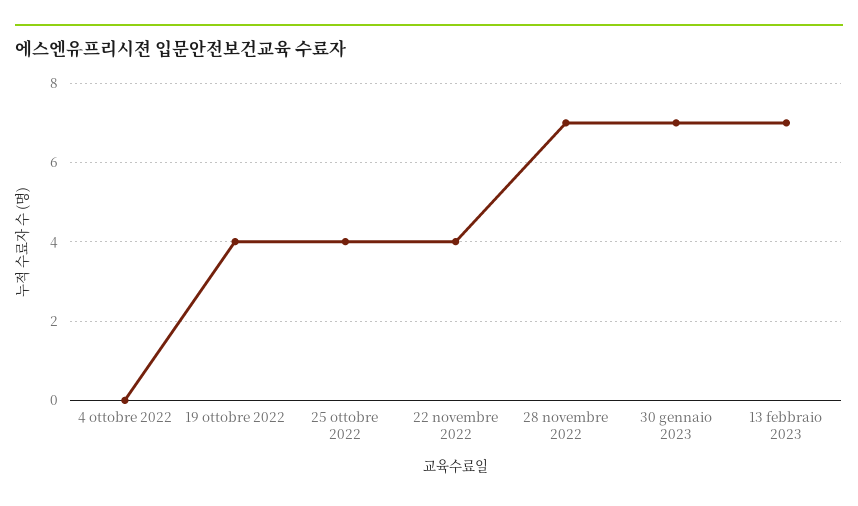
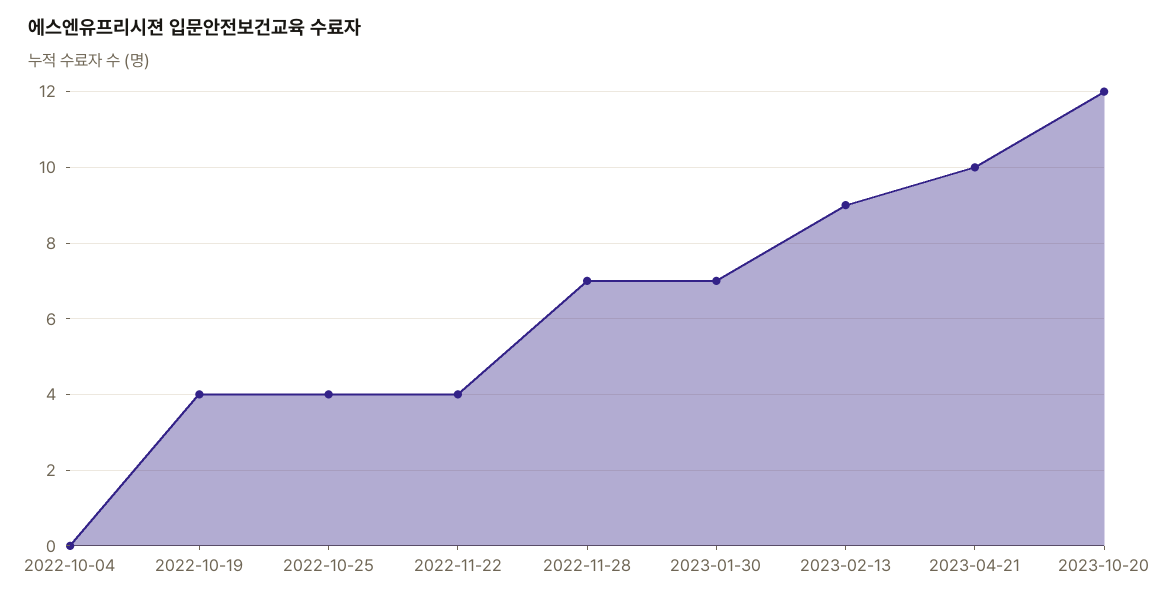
13 febbraio 2023: 7 -> 9
2023-04-21: none -> 10
2023-10-20: none -> 12

